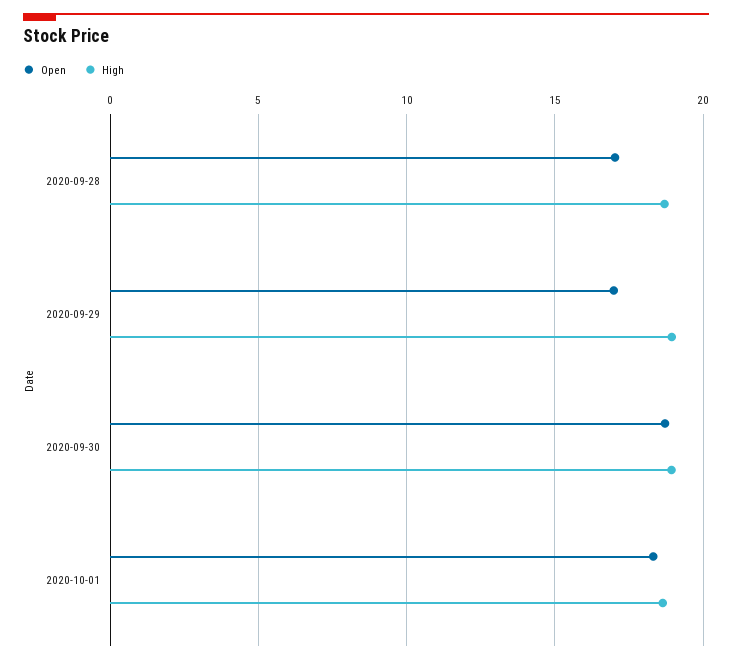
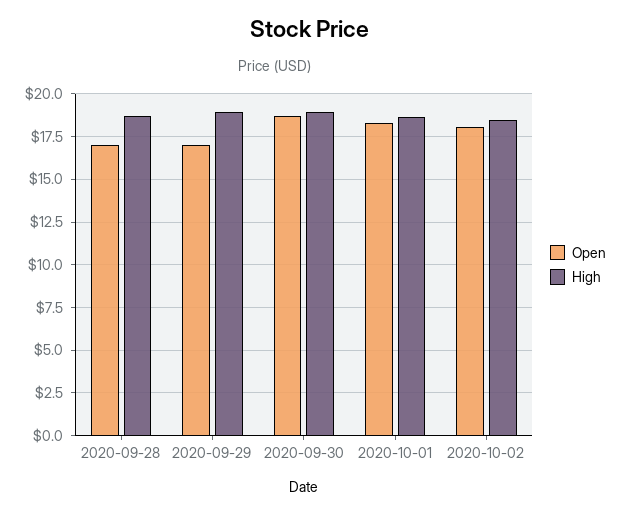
Open, 2020-10-02: none -> 18
High, 2020-10-02: none -> 18.5

